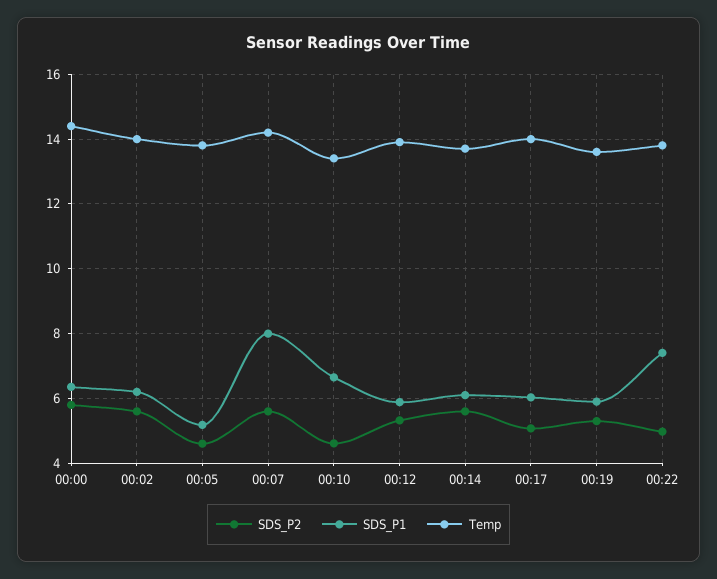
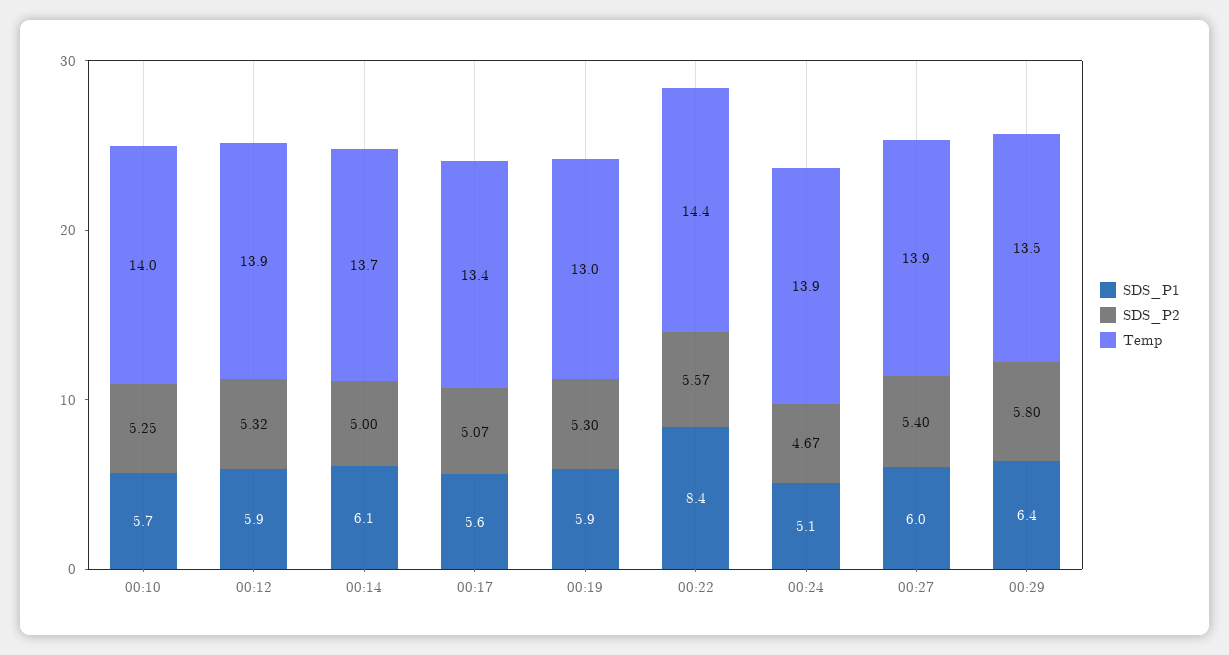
SDS_P2, 00:00: 5.8 -> none
SDS_P1, 00:00: 6.4 -> none
Temp, 00:00: 14.4 -> none
SDS_P2, 00:02: 5.6 -> none
SDS_P1, 00:02: 6.2 -> none
Temp, 00:02: 14 -> none
SDS_P2, 00:05: 4.6 -> none
SDS_P1, 00:05: 5.2 -> none
Temp, 00:05: 13.8 -> none
SDS_P2, 00:07: 5.6 -> none
SDS_P1, 00:07: 8 -> none
Temp, 00:07: 14.2 -> none
SDS_P2, 00:10: 4.6 -> 5.25
SDS_P1, 00:10: 6.6 -> 5.7
Temp, 00:10: 13.4 -> 14
SDS_P2, 00:14: 5.6 -> 5
SDS_P1, 00:17: 6 -> 5.6
Temp, 00:17: 14 -> 13.4
Temp, 00:19: 13.6 -> 13
SDS_P2, 00:22: 5 -> 5.57
SDS_P1, 00:22: 7.4 -> 8.4
Temp, 00:22: 13.8 -> 14.4
SDS_P1, 00:24: none -> 5.1
SDS_P2, 00:24: none -> 4.67
Temp, 00:24: none -> 13.9
SDS_P1, 00:27: none -> 6
SDS_P2, 00:27: none -> 5.4
Temp, 00:27: none -> 13.9
SDS_P1, 00:29: none -> 6.4
SDS_P2, 00:29: none -> 5.8
Temp, 00:29: none -> 13.5

